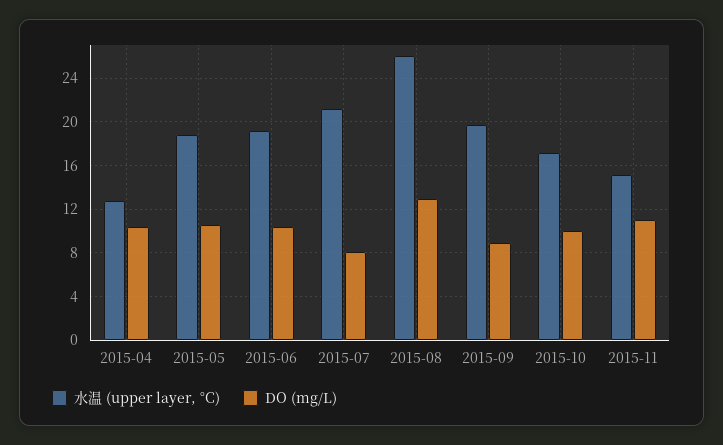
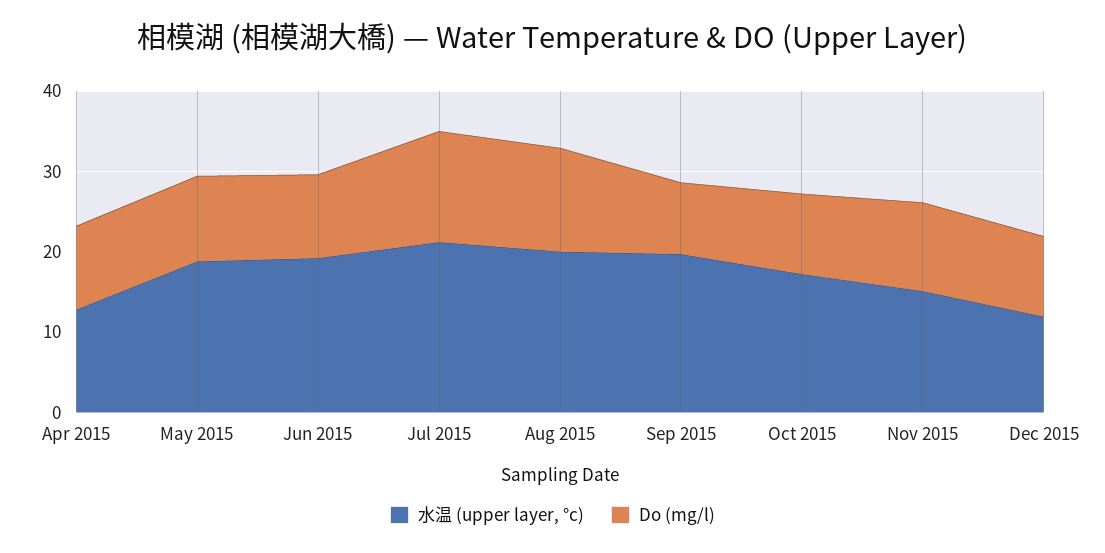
DO (mg/L), 2015-07: 8 -> 14
水温 (upper layer, °C), 2015-08: 26 -> 20
水温 (upper layer, °C), Dec 2015: none -> 12
DO (mg/L), Dec 2015: none -> 10

